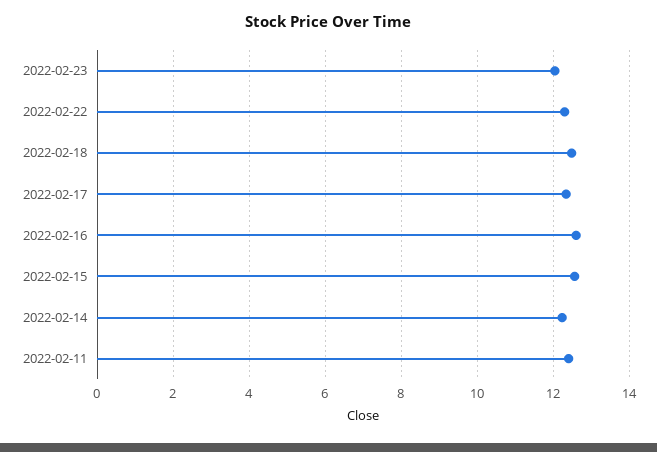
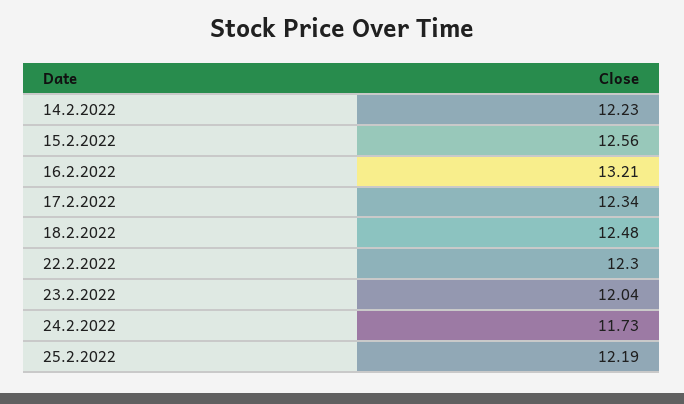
2022-02-16: 12.6 -> 13.21
2022-02-11: 12.4 -> none
24.2.2022: none -> 11.73
25.2.2022: none -> 12.19

